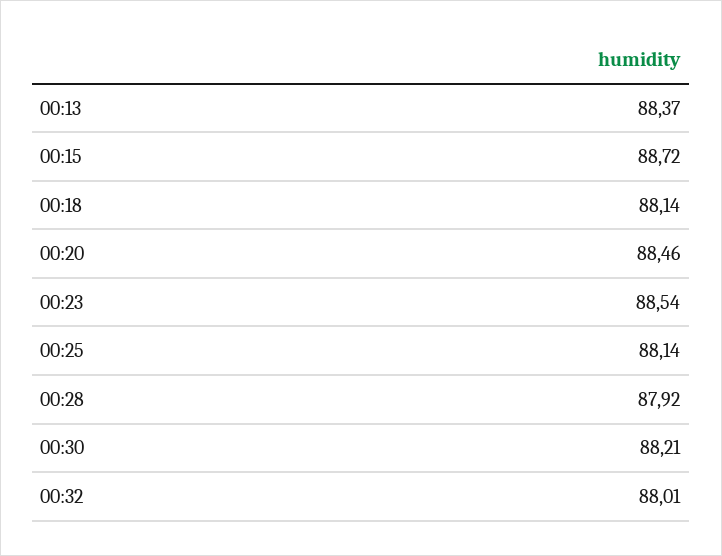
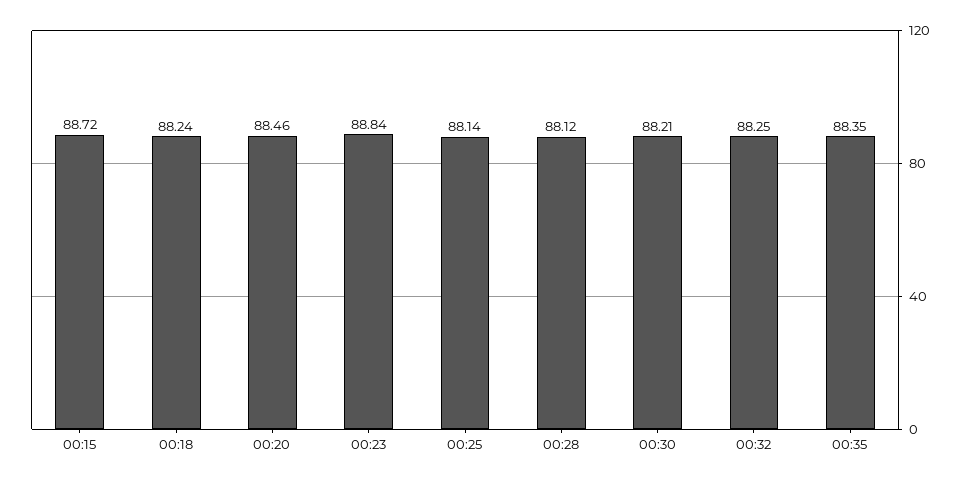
00:13: 88.37 -> none
00:18: 88.14 -> 88.24
00:23: 88.54 -> 88.84
00:28: 87.92 -> 88.12
00:32: 88.01 -> 88.25
00:35: none -> 88.35

